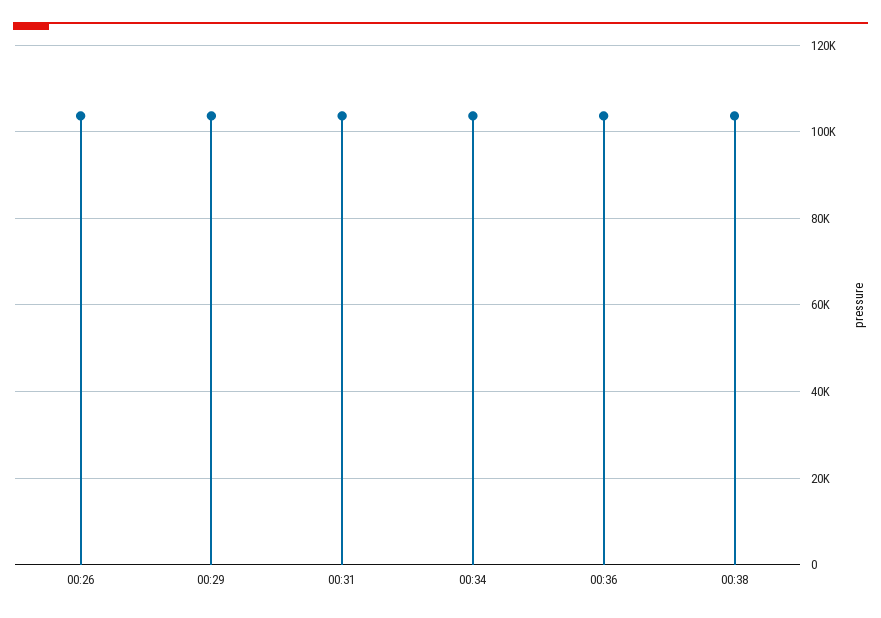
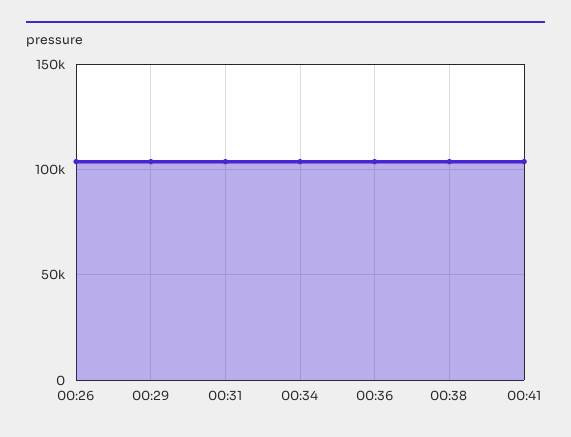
00:41: none -> 105000

